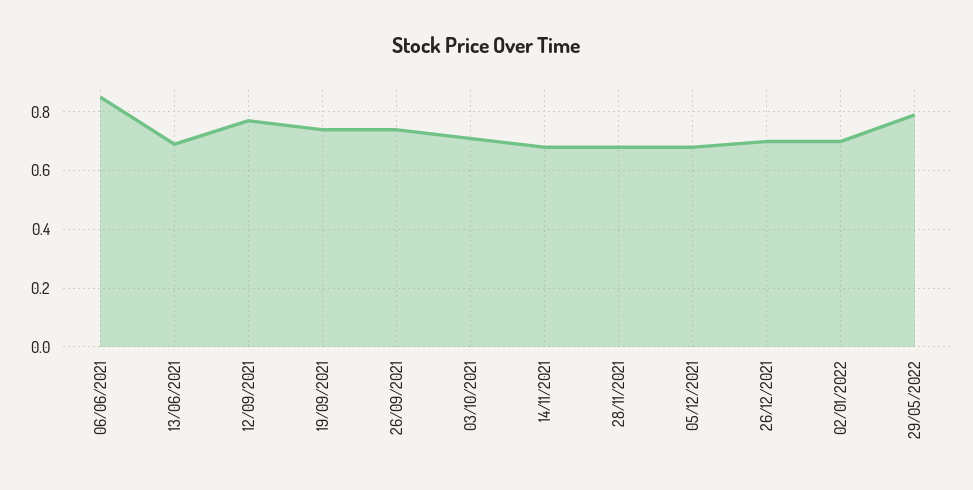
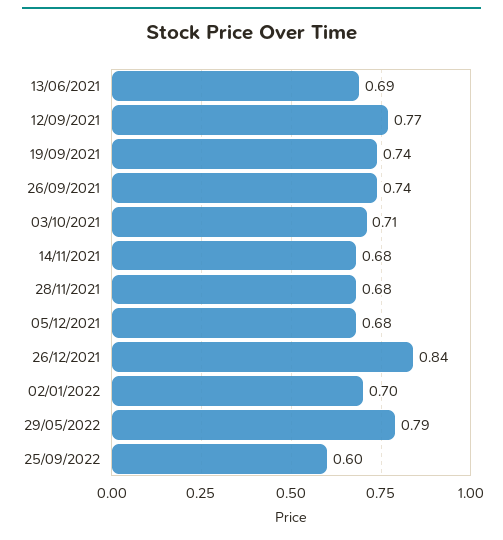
06/06/2021: 0.85 -> none
26/12/2021: 0.7 -> 0.84
25/09/2022: none -> 0.6

